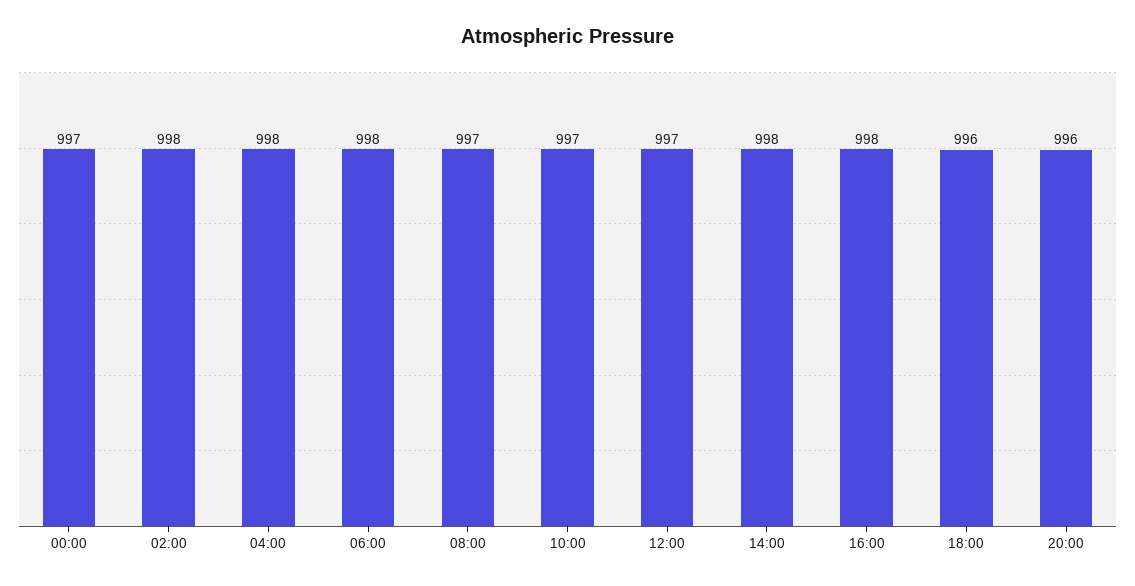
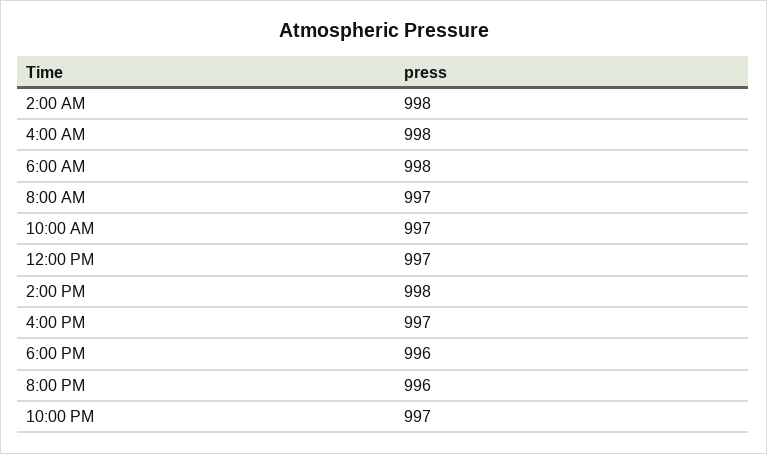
00:00: 997 -> none
16:00: 998 -> 997
10:00 PM: none -> 997

